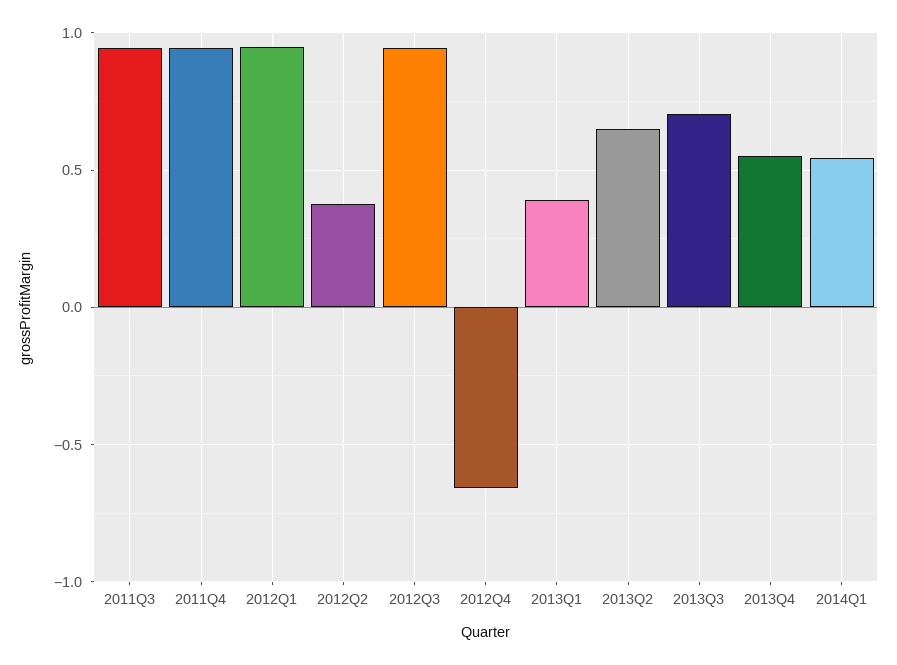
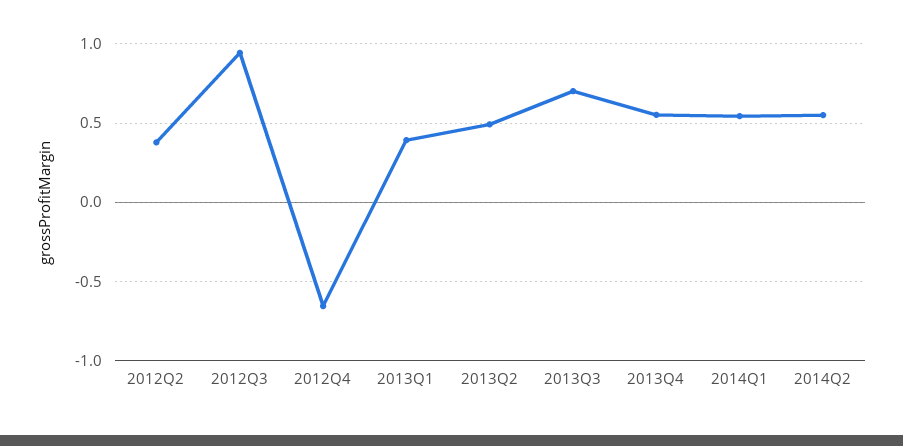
2011Q3: 0.95 -> none
2011Q4: 0.95 -> none
2012Q1: 0.95 -> none
2013Q2: 0.65 -> 0.5
2014Q2: none -> 0.55

